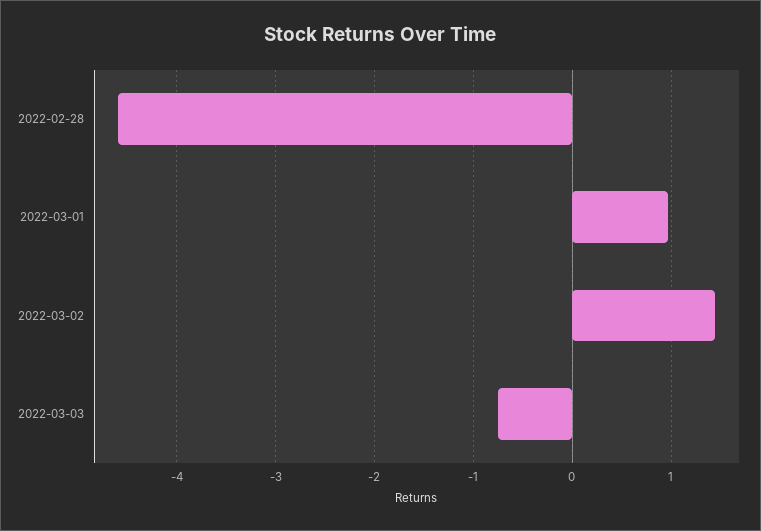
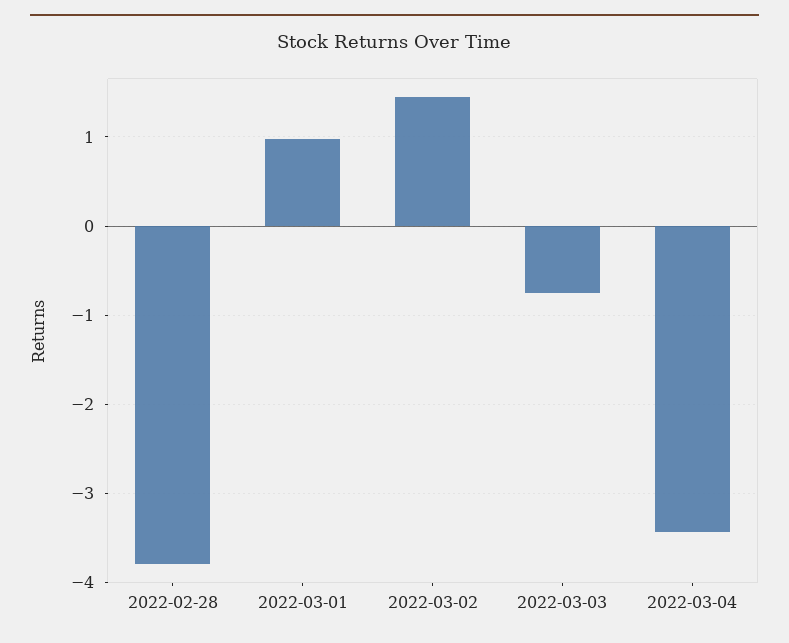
2022-02-28: -4.6 -> -3.8
2022-03-04: none -> -3.4

